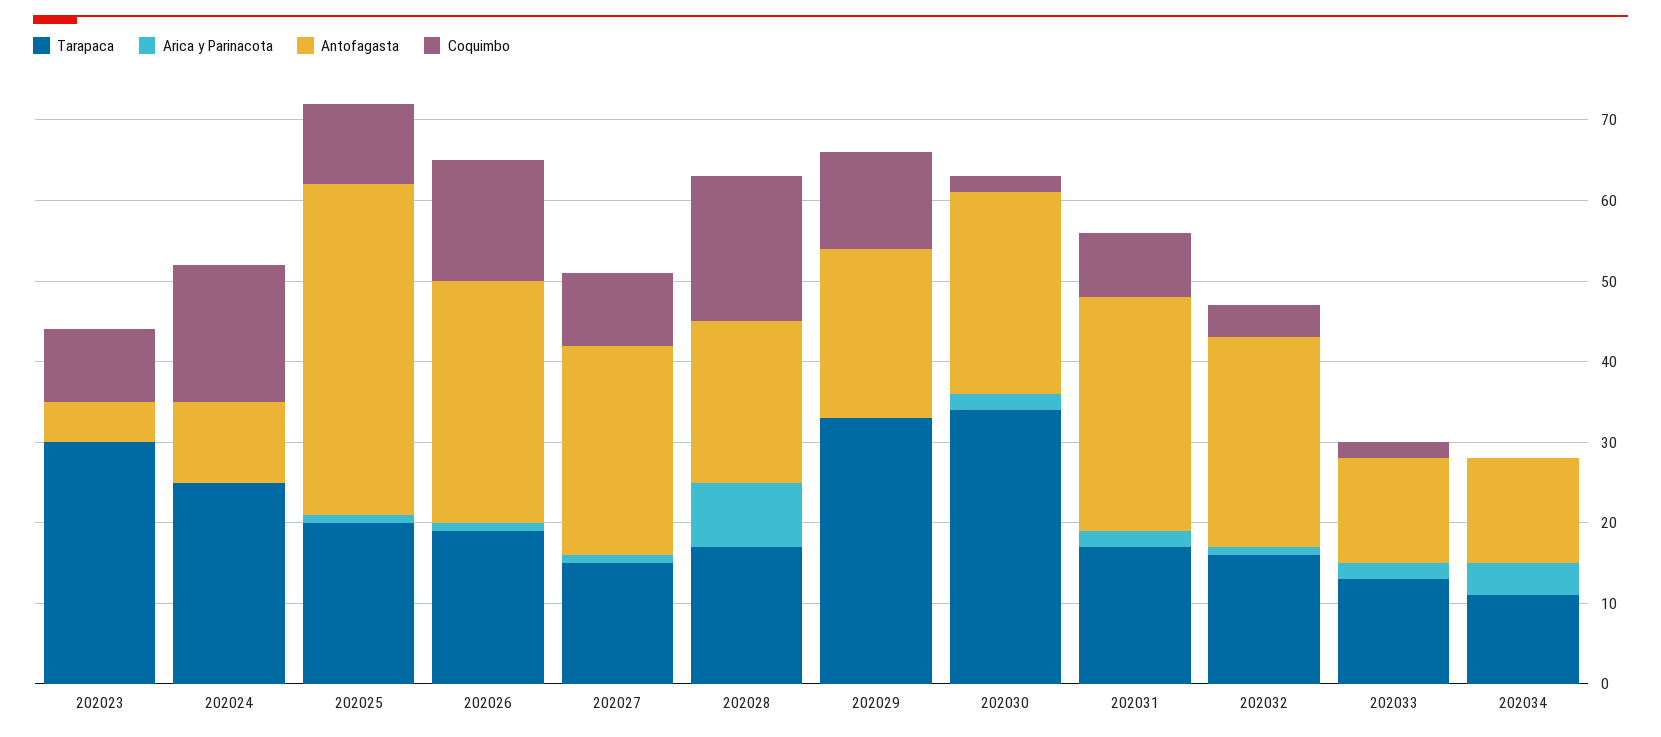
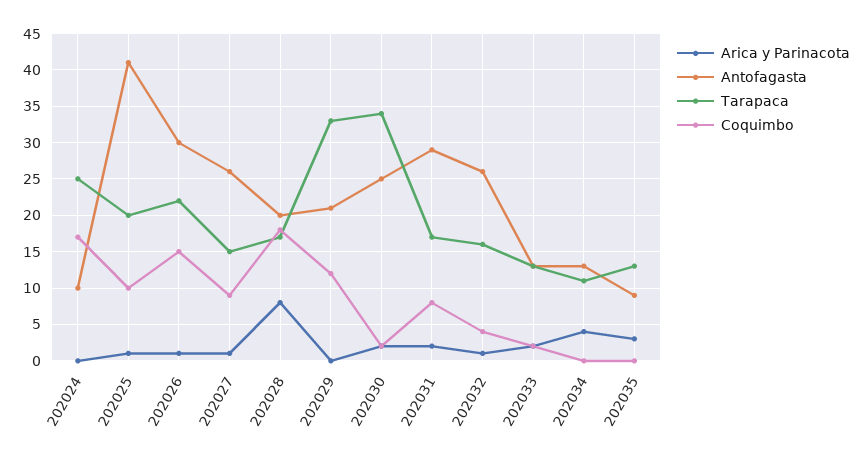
Tarapaca, 202023: 30 -> none
Arica y Parinacota, 202023: 0 -> none
Antofagasta, 202023: 5 -> none
Coquimbo, 202023: 9 -> none
Tarapaca, 202026: 19 -> 22
Arica y Parinacota, 202035: none -> 3
Antofagasta, 202035: none -> 9
Tarapaca, 202035: none -> 13
Coquimbo, 202035: none -> 0

